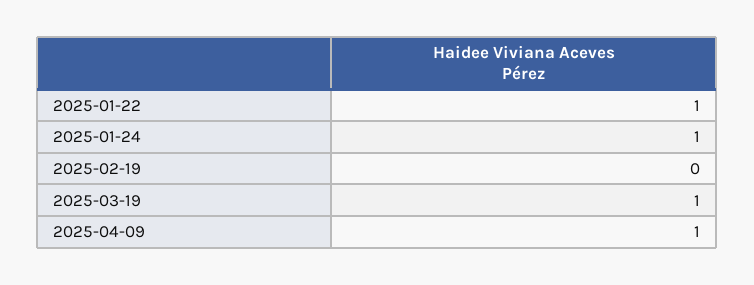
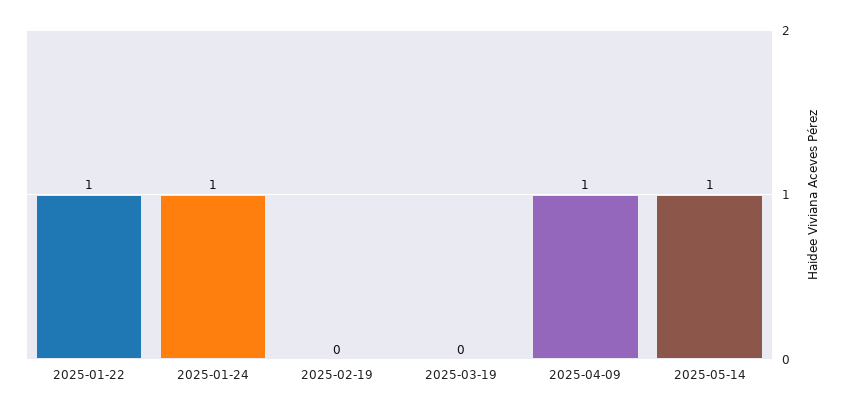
2025-03-19: 1 -> 0
2025-05-14: none -> 1

